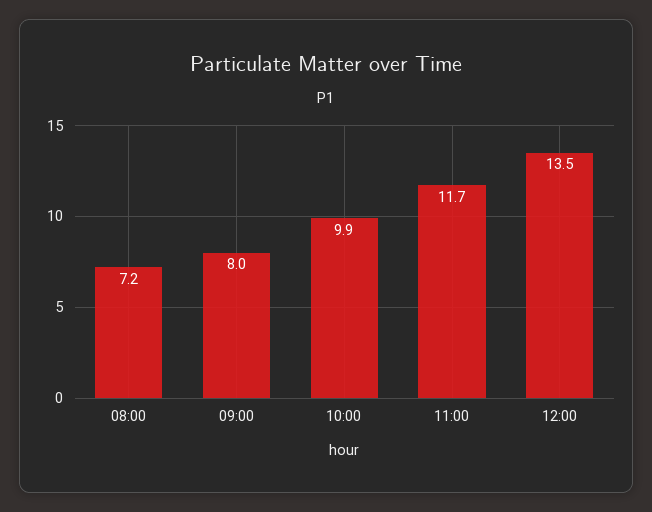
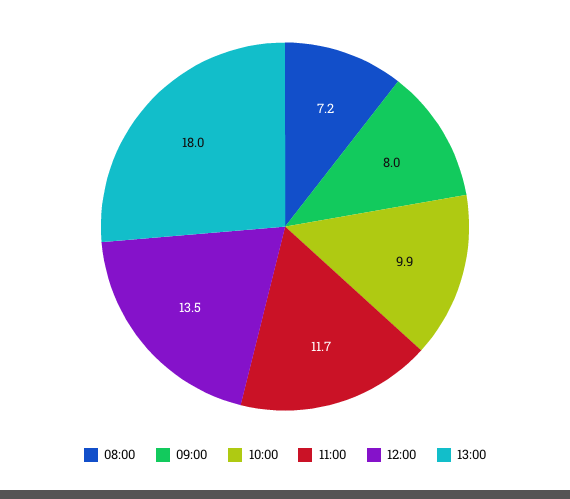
13:00: none -> 18

